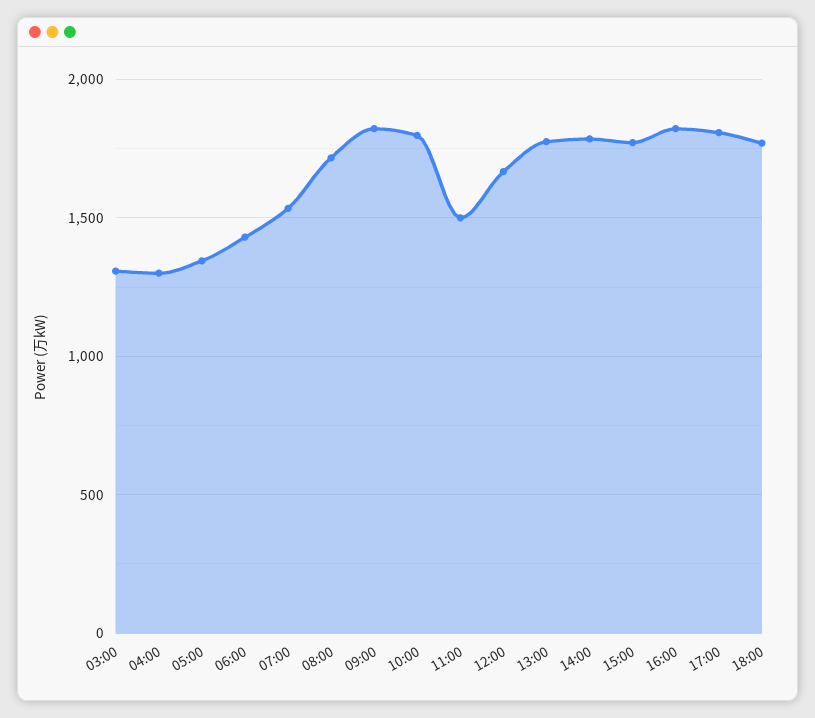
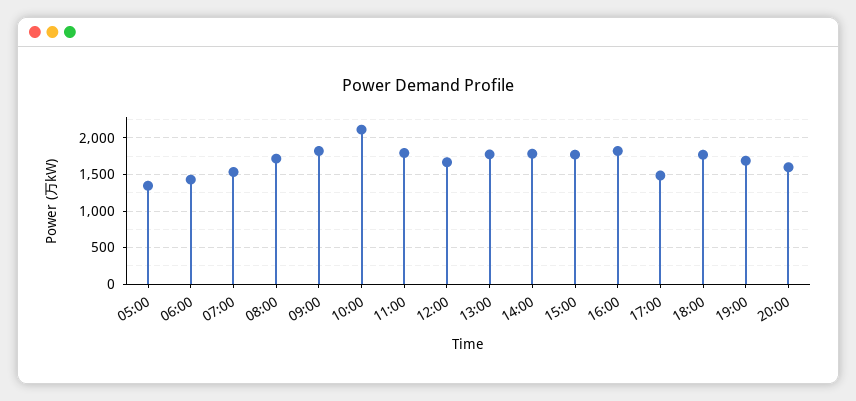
03:00: 1300 -> none
04:00: 1300 -> none
10:00: 1800 -> 2100
11:00: 1500 -> 1800
17:00: 1800 -> 1500
19:00: none -> 1700
20:00: none -> 1600

